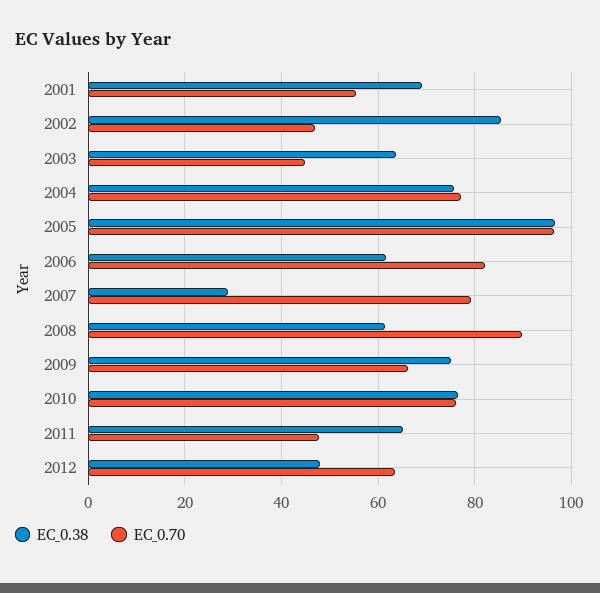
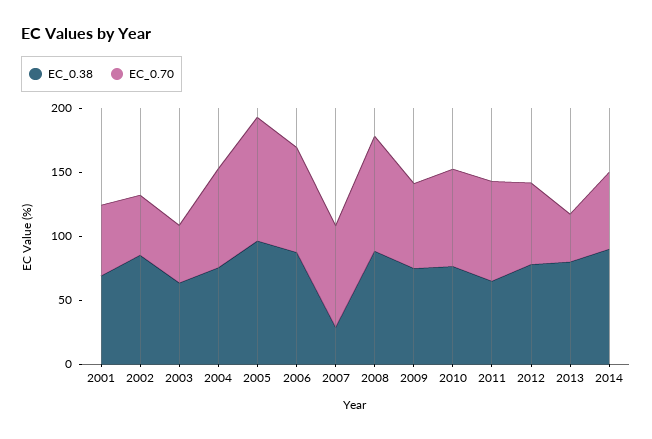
EC_0.38, 2006: 62 -> 90
EC_0.38, 2008: 62 -> 90
EC_0.70, 2011: 48 -> 80
EC_0.38, 2012: 48 -> 80
EC_0.38, 2013: none -> 80
EC_0.70, 2013: none -> 40
EC_0.38, 2014: none -> 90
EC_0.70, 2014: none -> 60

